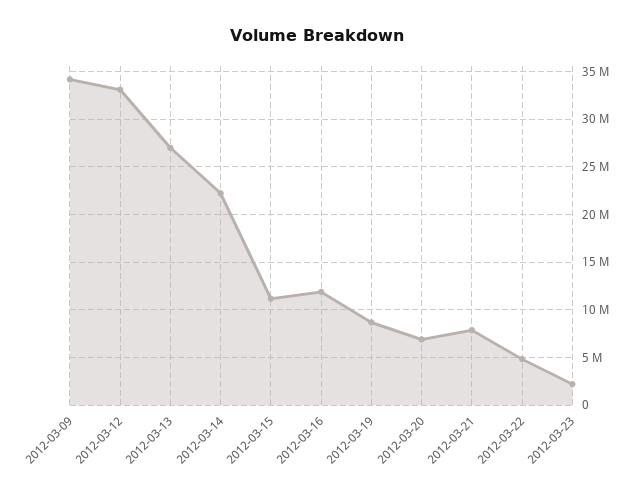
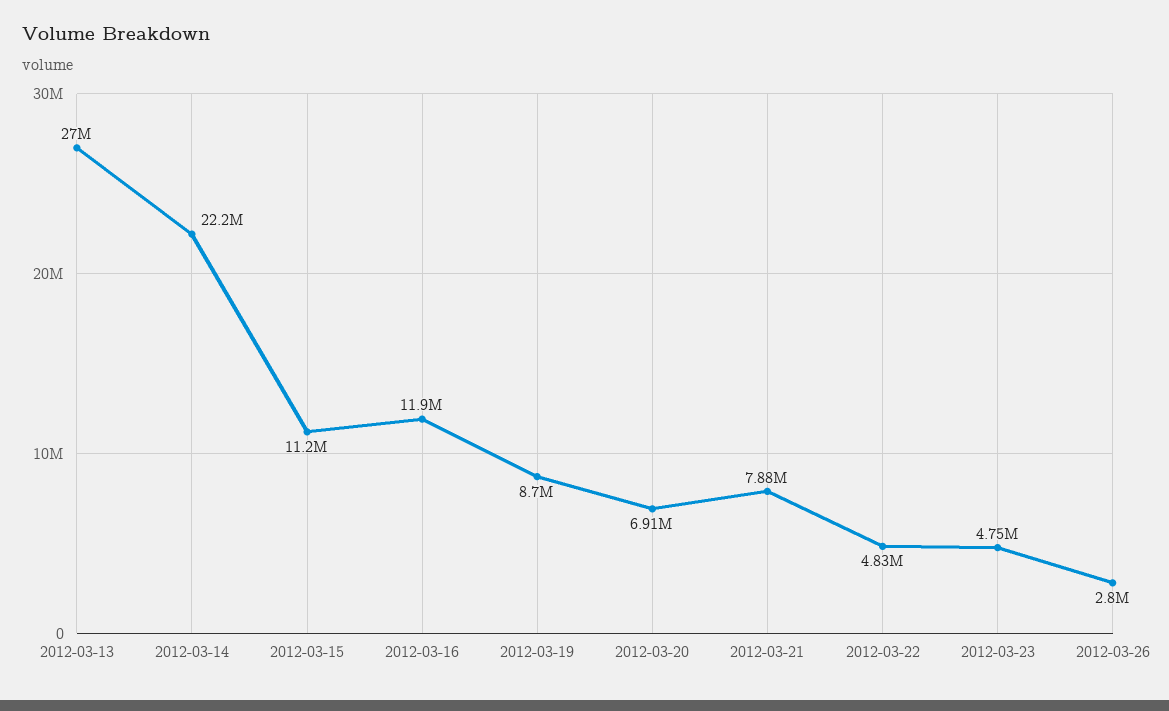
2012-03-09: 34000000 -> none
2012-03-12: 33000000 -> none
2012-03-23: 2000000 -> 4750000
2012-03-26: none -> 2800000

